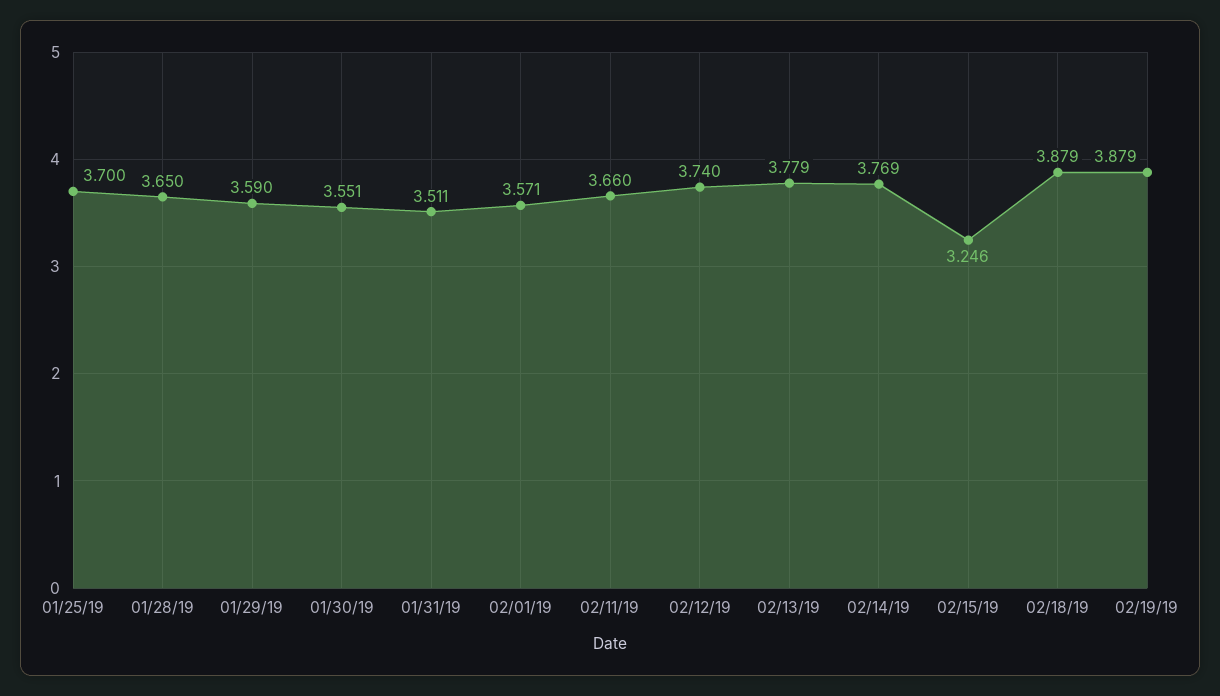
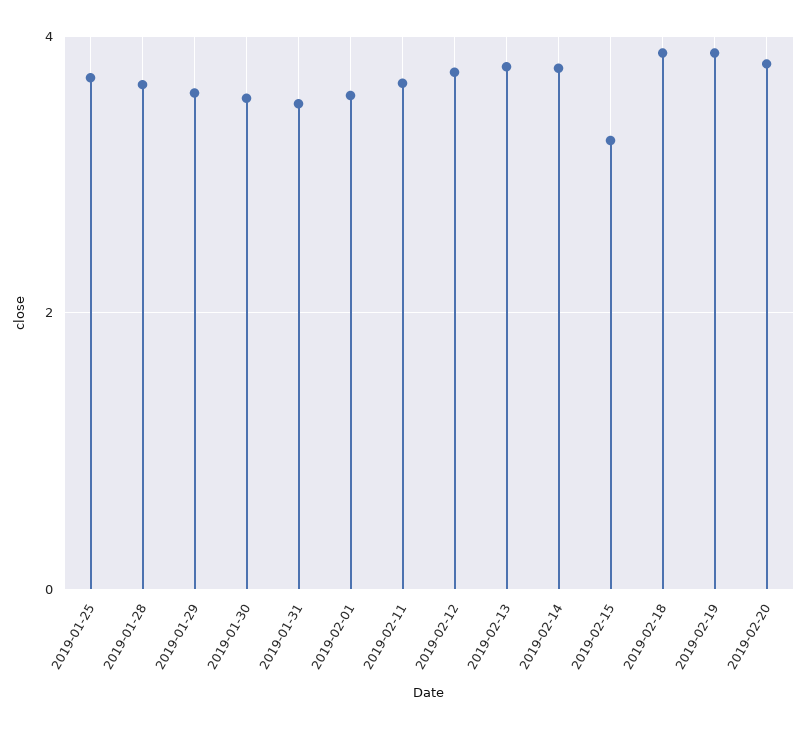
2019-02-20: none -> 3.8

